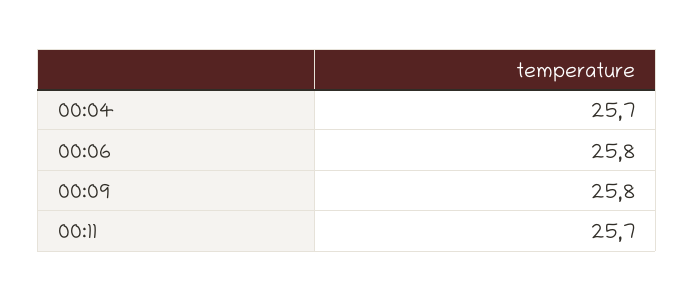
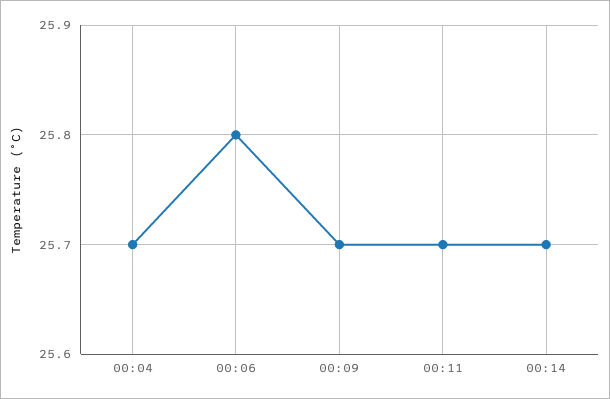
00:09: 25.8 -> 25.7
00:14: none -> 25.7

